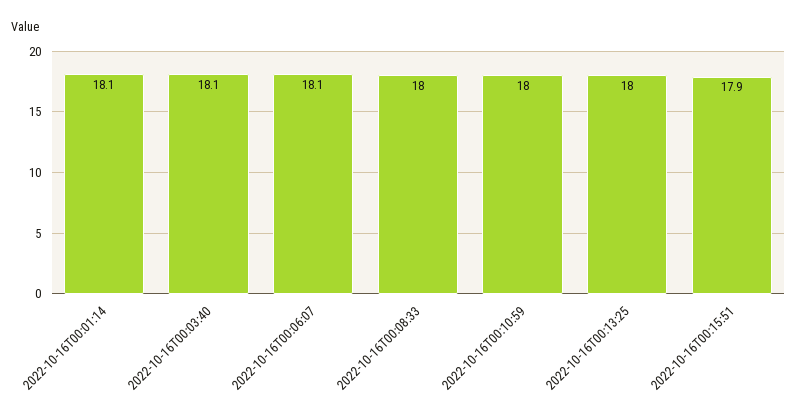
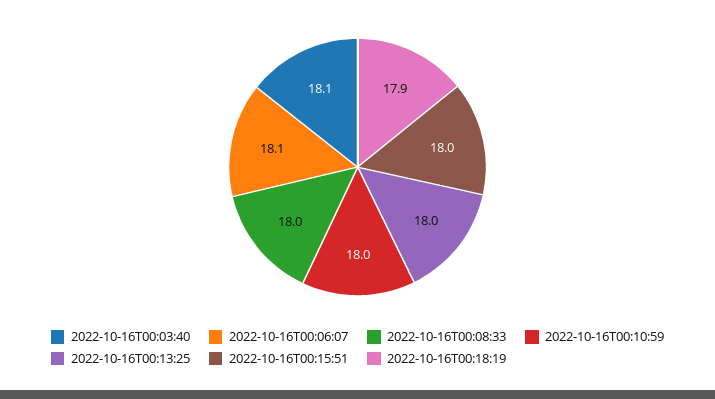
2022-10-16T00:01:14: 18.1 -> none
2022-10-16T00:15:51: 17.9 -> 18
2022-10-16T00:18:19: none -> 17.9

